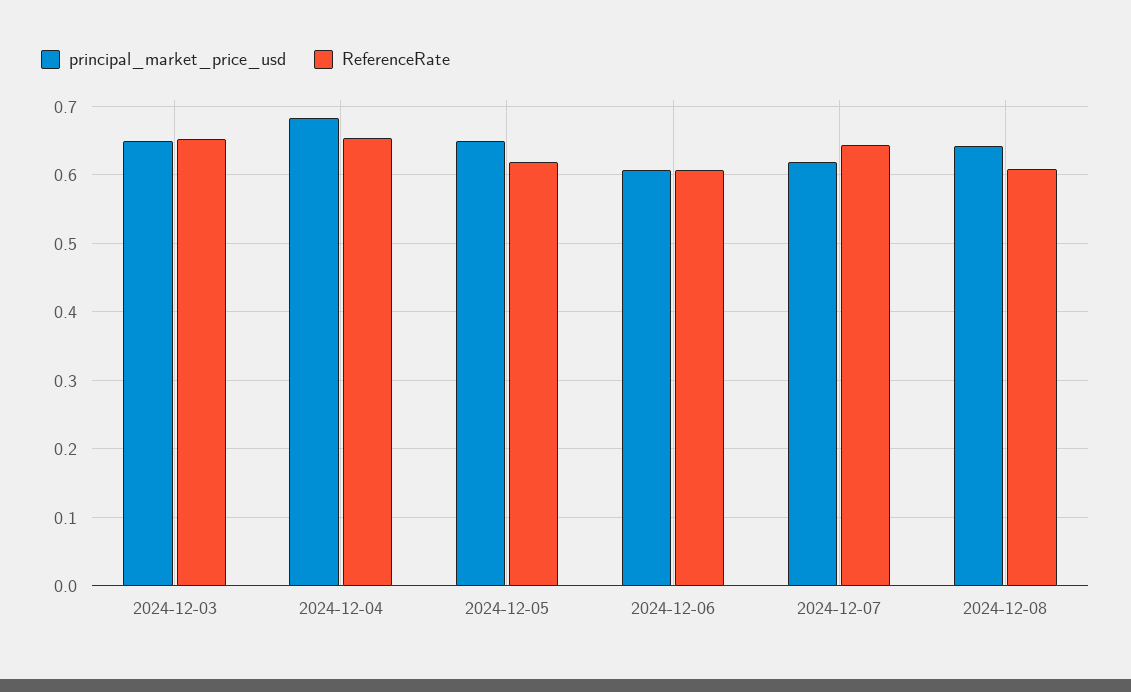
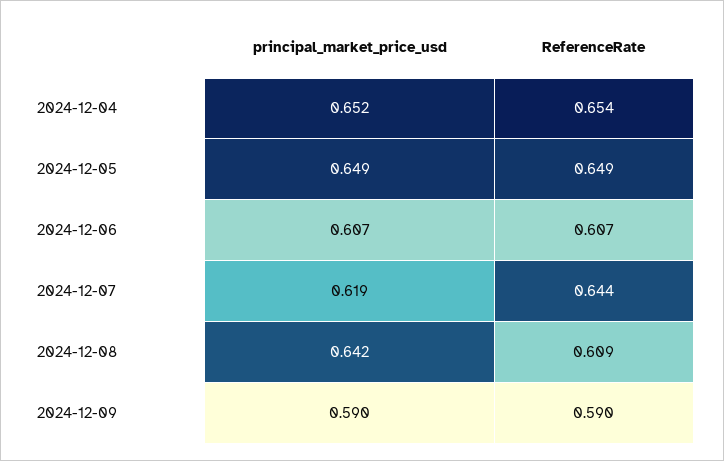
principal_market_price_usd, 2024-12-03: 0.65 -> none
ReferenceRate, 2024-12-03: 0.65 -> none
principal_market_price_usd, 2024-12-04: 0.68 -> 0.652
ReferenceRate, 2024-12-05: 0.62 -> 0.649
principal_market_price_usd, 2024-12-09: none -> 0.59
ReferenceRate, 2024-12-09: none -> 0.59

